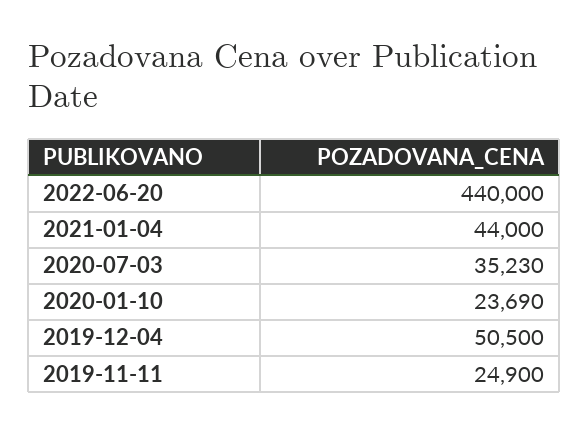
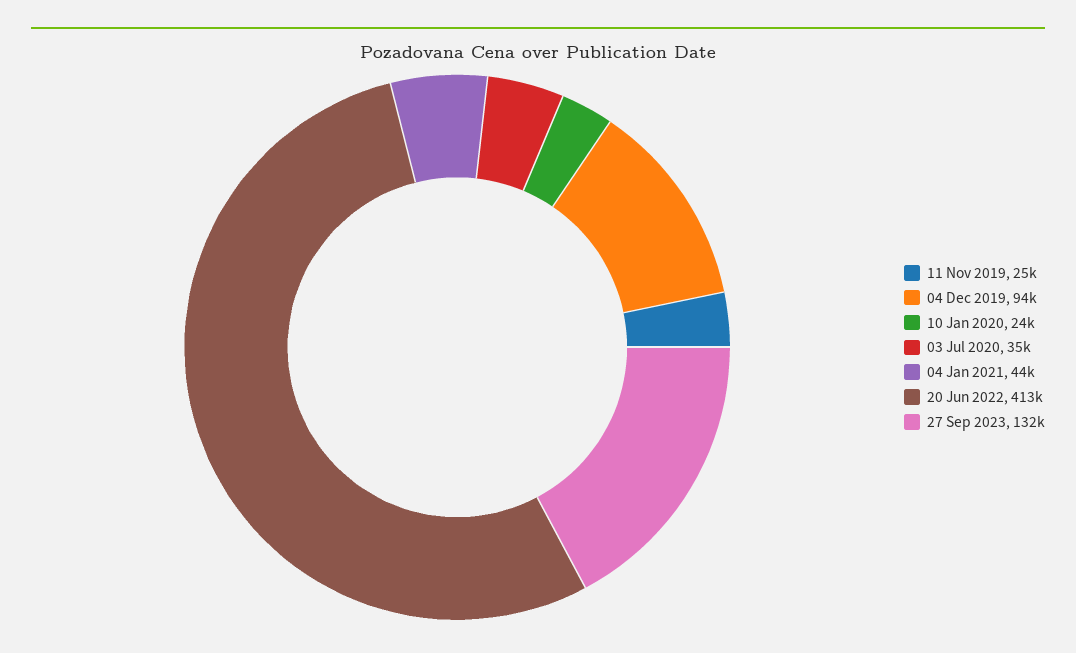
2022-06-20: 440000 -> 413000
2019-12-04: 50500 -> 94000
27 Sep 2023: none -> 132000

